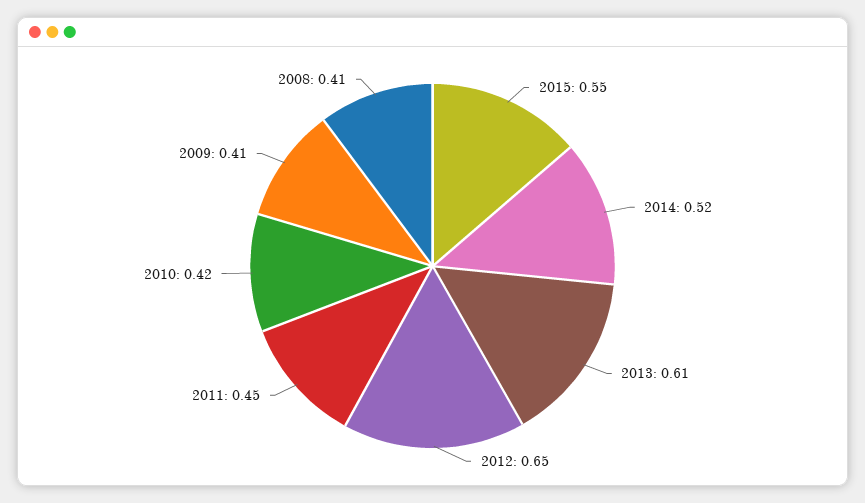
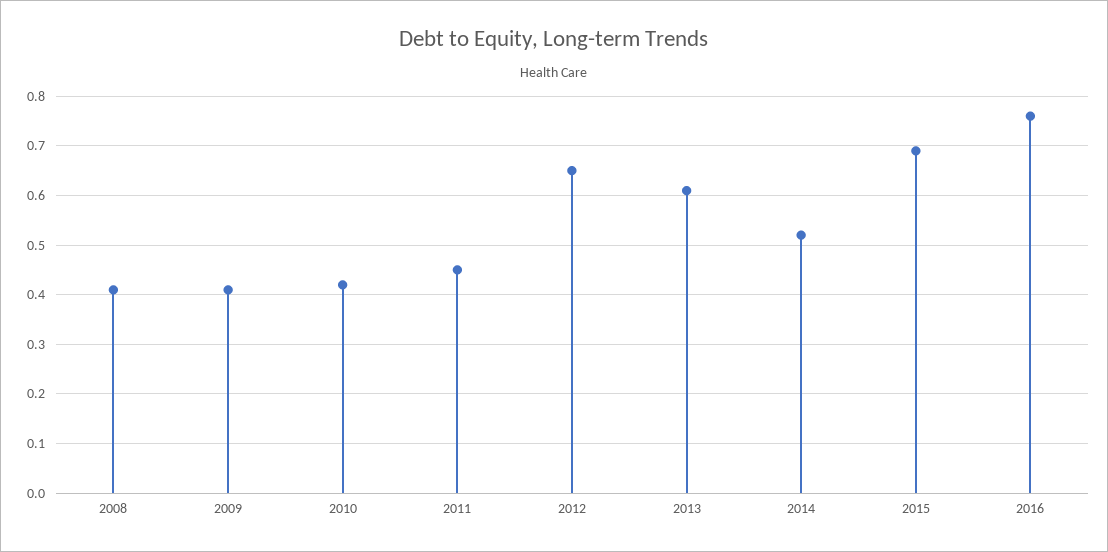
2015: 0.55 -> 0.7
2016: none -> 0.75

